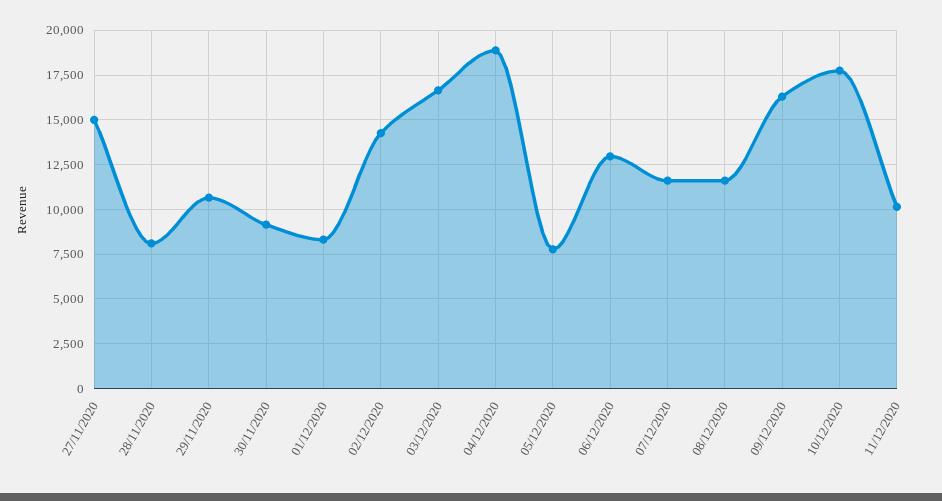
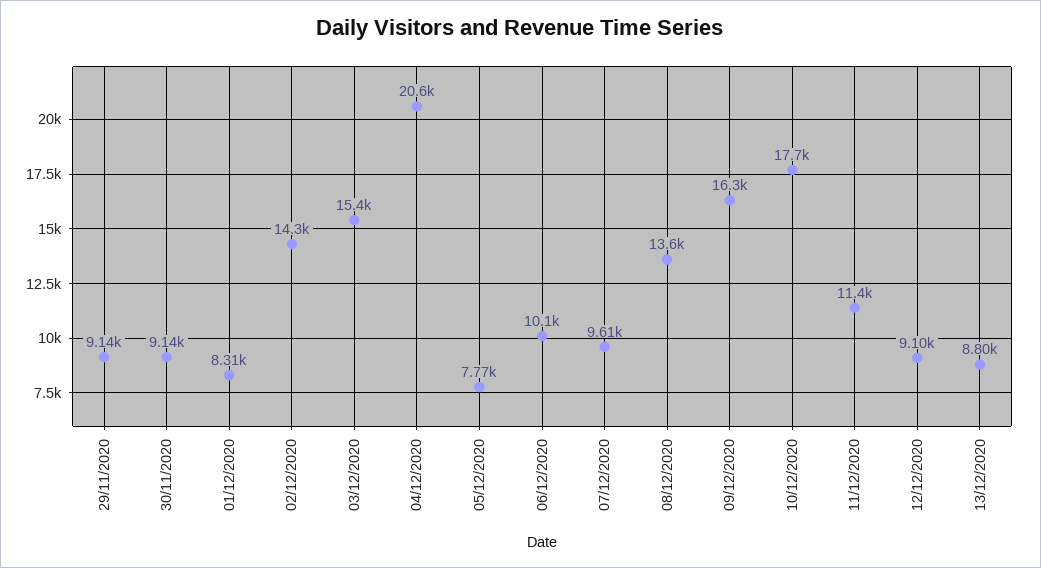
27/11/2020: 15000 -> none
28/11/2020: 8000 -> none
29/11/2020: 10500 -> 9140
03/12/2020: 16500 -> 15400
04/12/2020: 19000 -> 20600
06/12/2020: 13000 -> 10100
07/12/2020: 11500 -> 9610
08/12/2020: 11500 -> 13600
11/12/2020: 10000 -> 11400
12/12/2020: none -> 9100
13/12/2020: none -> 8800

